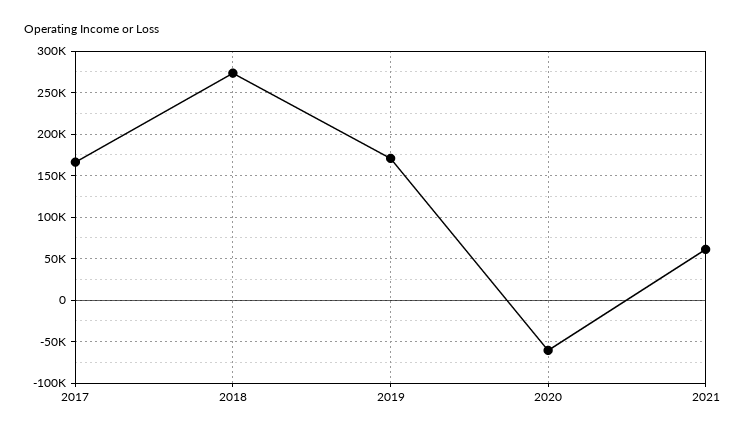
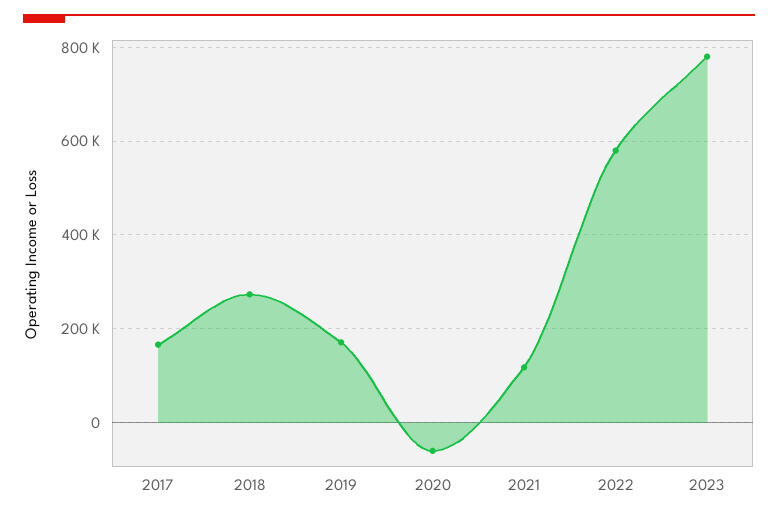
2021: 60000 -> 120000
2022: none -> 580000
2023: none -> 780000

